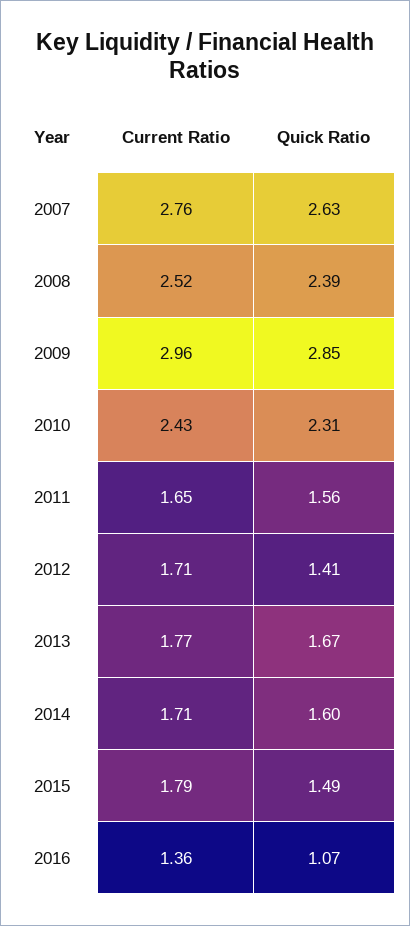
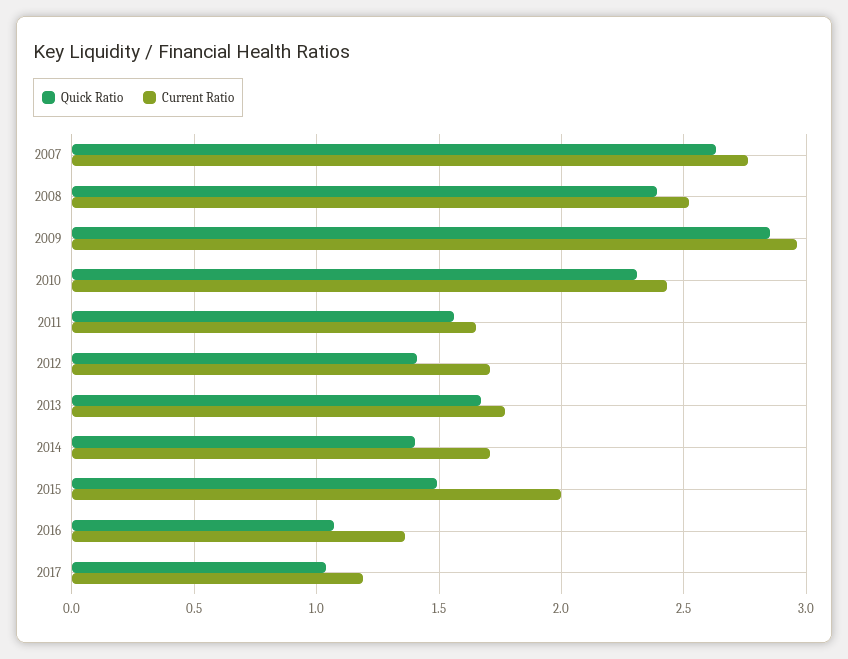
Quick Ratio, 2014: 1.6 -> 1.4
Current Ratio, 2015: 1.79 -> 2
Quick Ratio, 2017: none -> 1.05
Current Ratio, 2017: none -> 1.2

